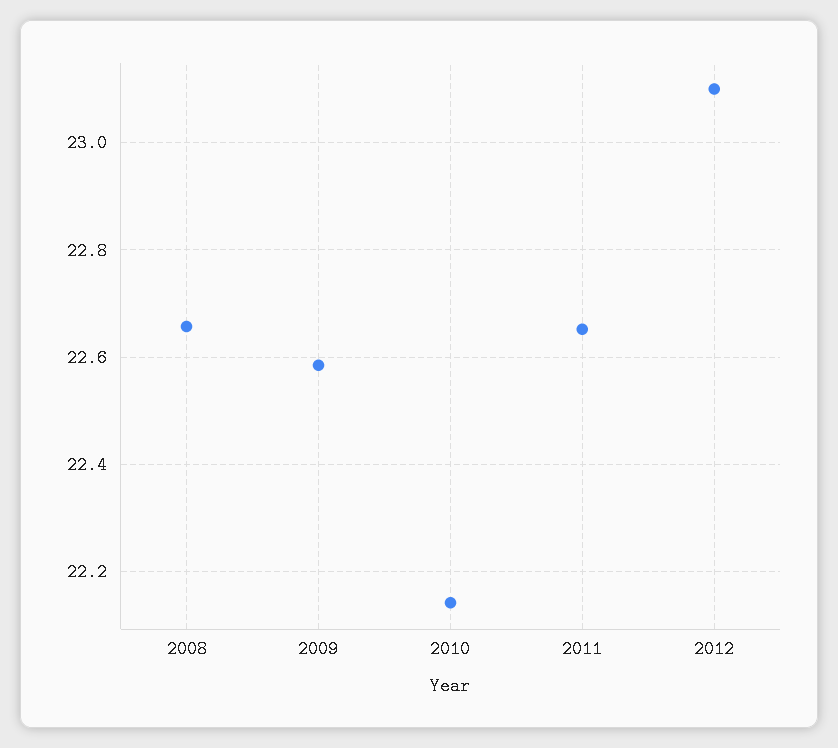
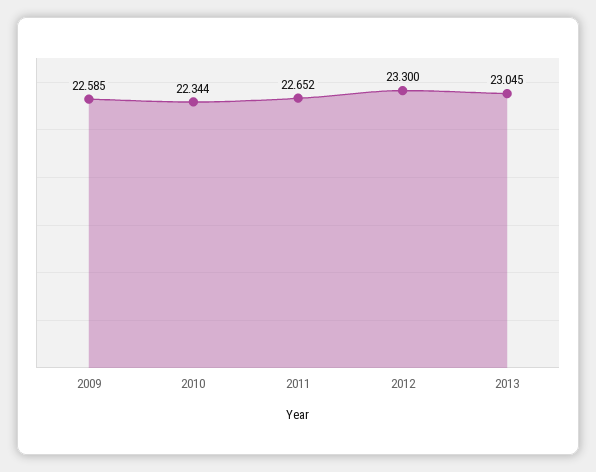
2008: 22.66 -> none
2010: 22.14 -> 22.344
2012: 23.1 -> 23.3
2013: none -> 23.045

